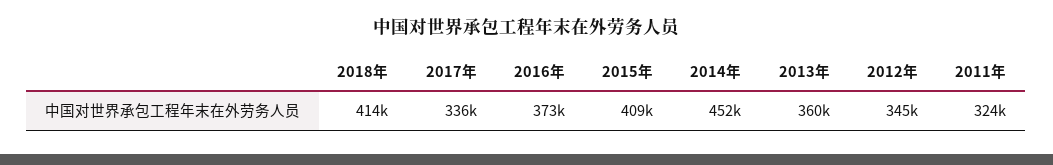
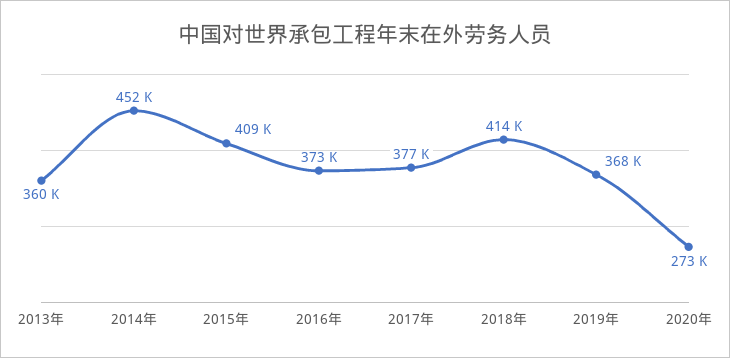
2017年: 336000 -> 377000
2012年: 345000 -> none
2011年: 324000 -> none
2019年: none -> 368000
2020年: none -> 273000

